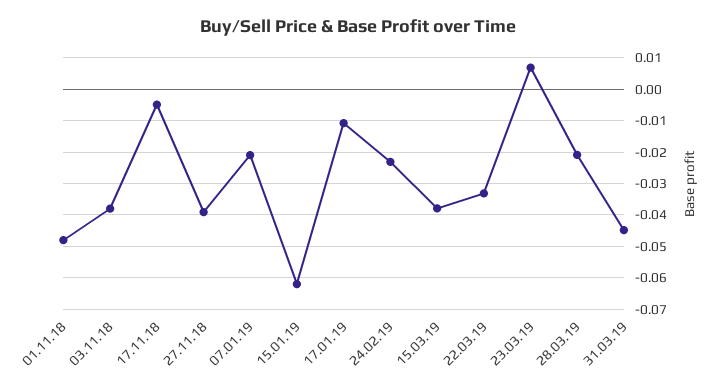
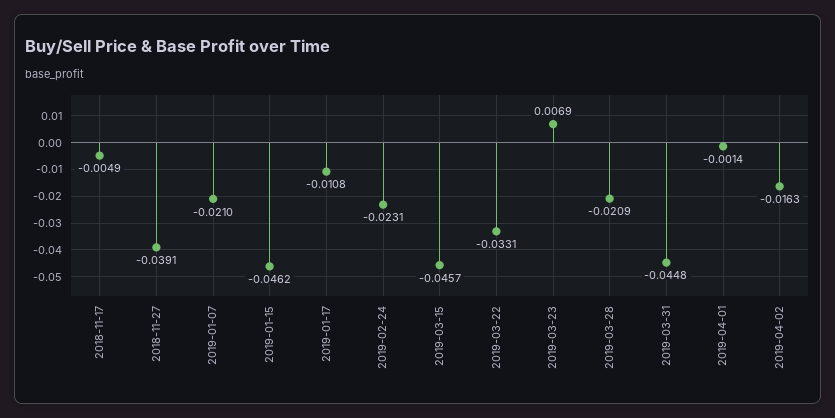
01.11.18: -0.048 -> none
03.11.18: -0.038 -> none
15.01.19: -0.062 -> -0.0462
15.03.19: -0.038 -> -0.0457
2019-04-01: none -> -0.0014
2019-04-02: none -> -0.0163

